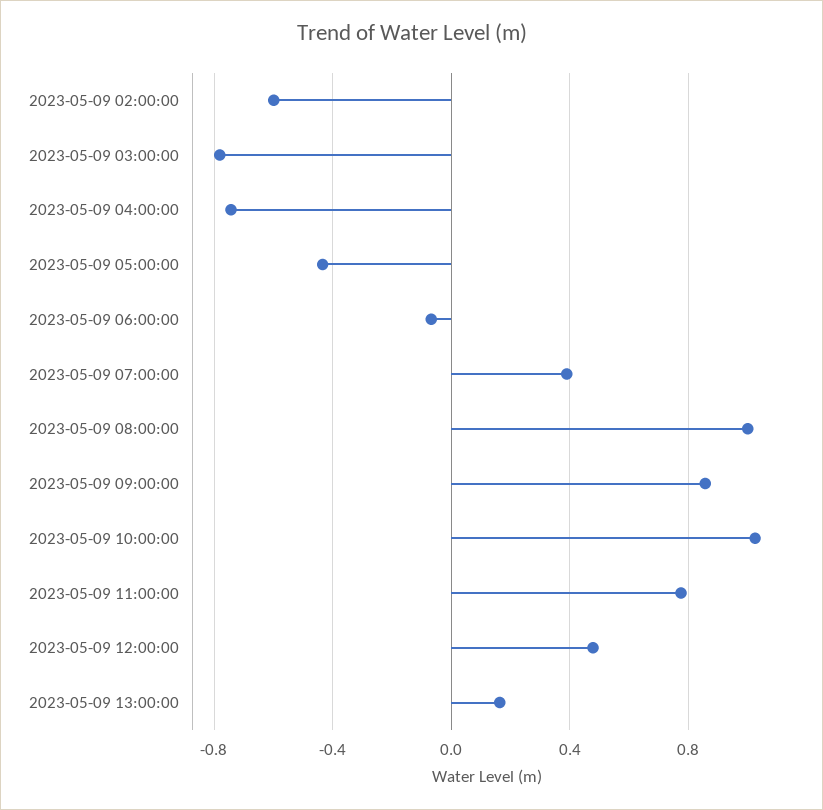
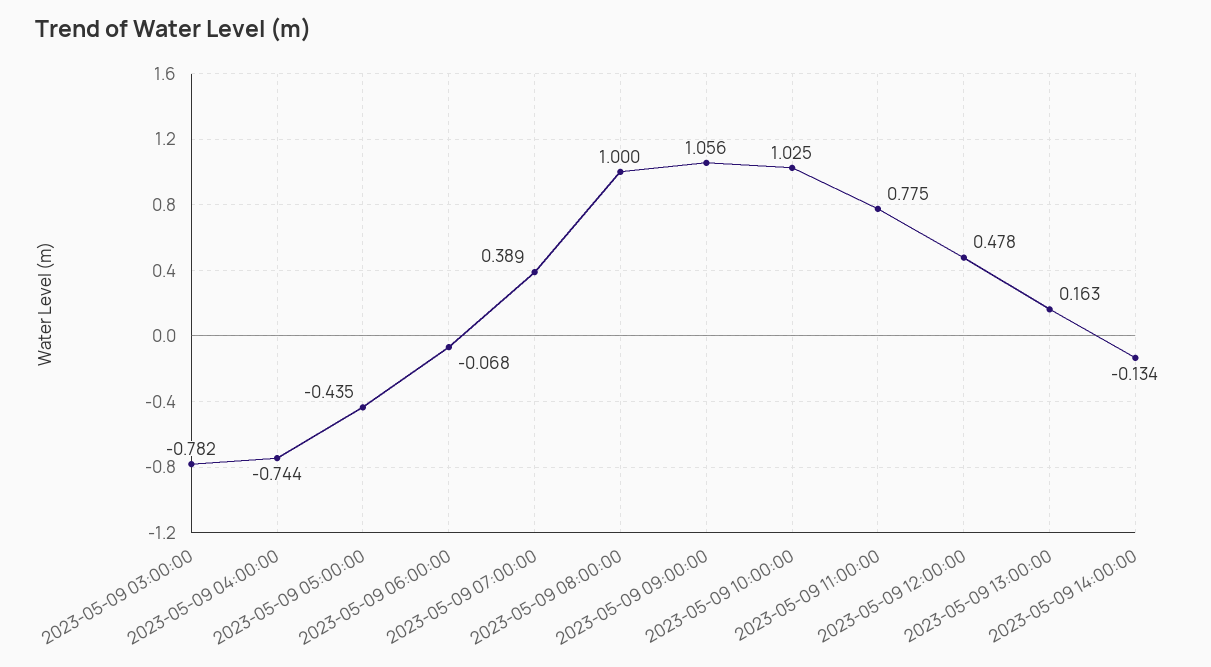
2023-05-09 02:00:00: -0.6 -> none
2023-05-09 09:00:00: 0.85 -> 1.056
2023-05-09 14:00:00: none -> -0.134

